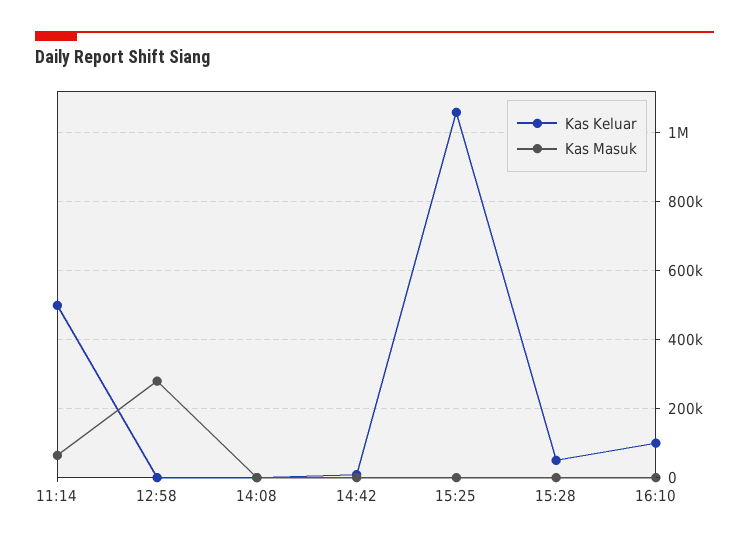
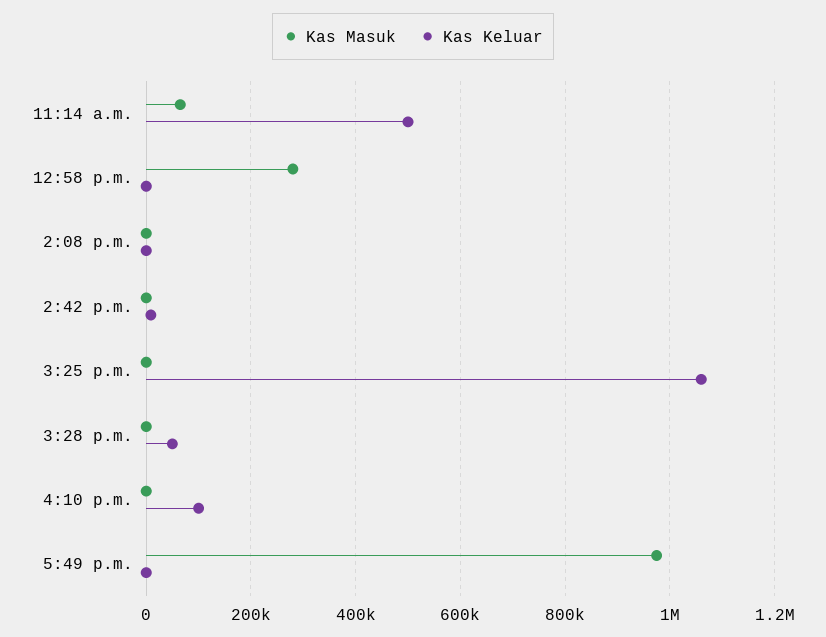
Kas Masuk, 5:49 p.m.: none -> 980000
Kas Keluar, 5:49 p.m.: none -> 0

